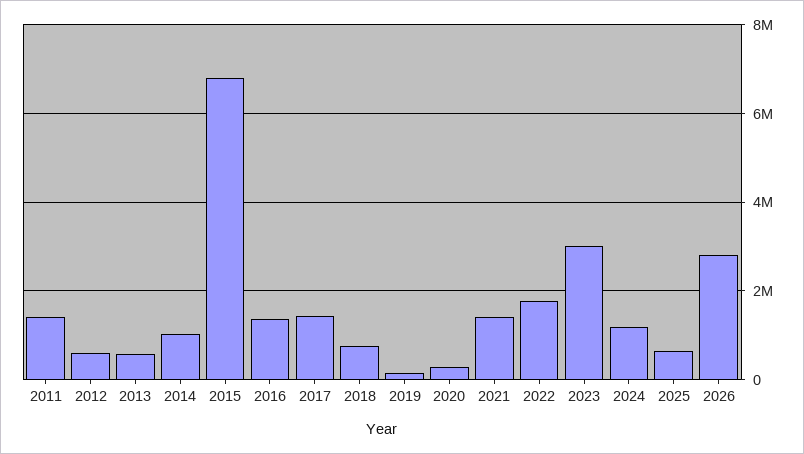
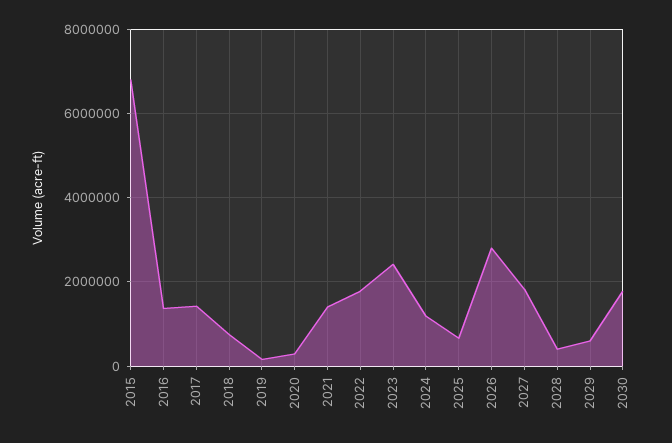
2011: 1400000 -> none
2012: 600000 -> none
2013: 600000 -> none
2014: 1000000 -> none
2023: 3000000 -> 2400000
2027: none -> 1800000
2028: none -> 400000
2029: none -> 600000
2030: none -> 1800000

